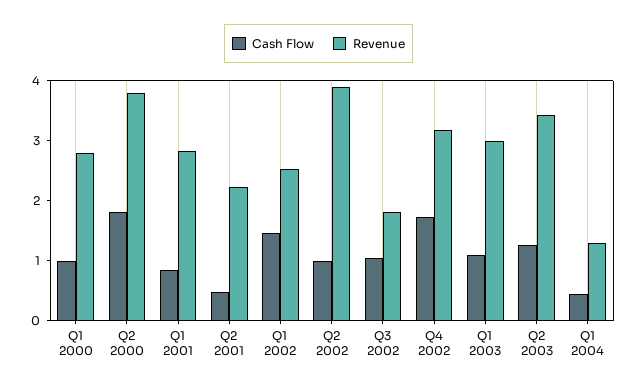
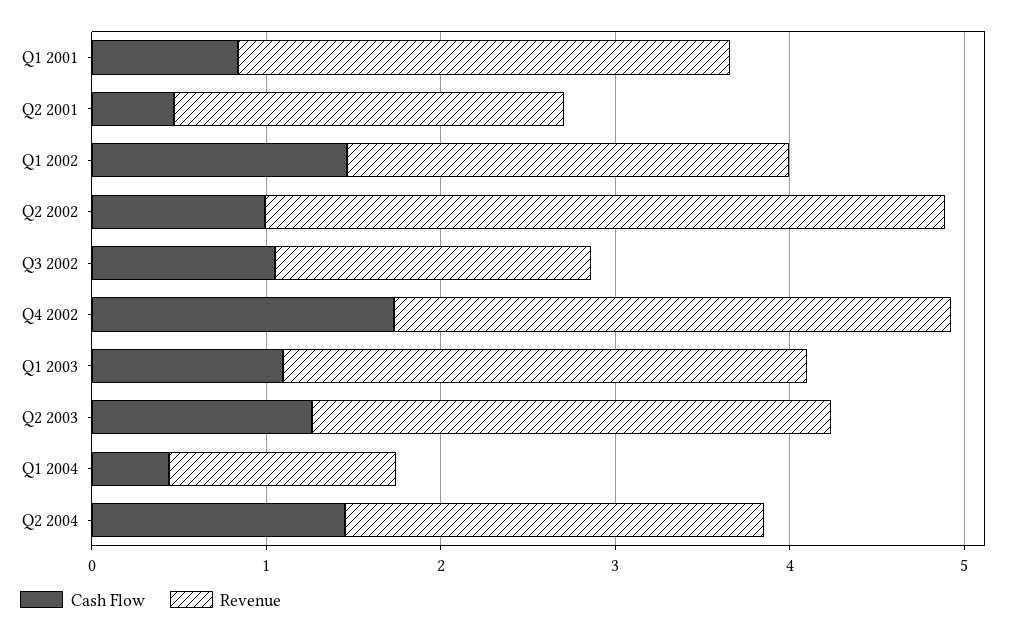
Cash Flow, Q1 2000: 1 -> none
Revenue, Q1 2000: 2.8 -> none
Cash Flow, Q2 2000: 1.8 -> none
Revenue, Q2 2000: 3.8 -> none
Revenue, Q2 2003: 3.4 -> 3
Cash Flow, Q2 2004: none -> 1.4
Revenue, Q2 2004: none -> 2.4

